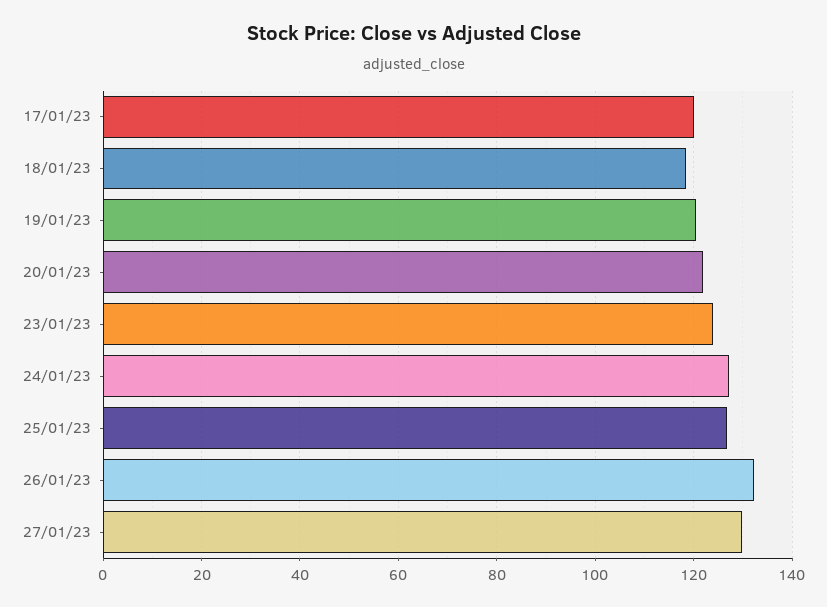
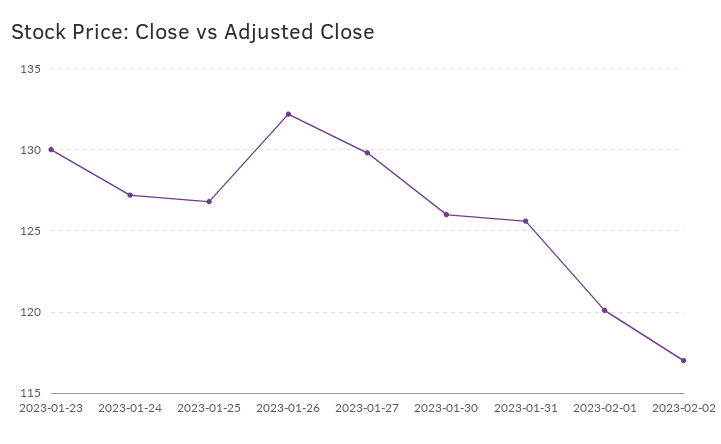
17/01/23: 120 -> none
18/01/23: 118 -> none
19/01/23: 120 -> none
20/01/23: 122 -> none
23/01/23: 124 -> 130
2023-01-30: none -> 126
2023-01-31: none -> 125.5
2023-02-01: none -> 120
2023-02-02: none -> 117

